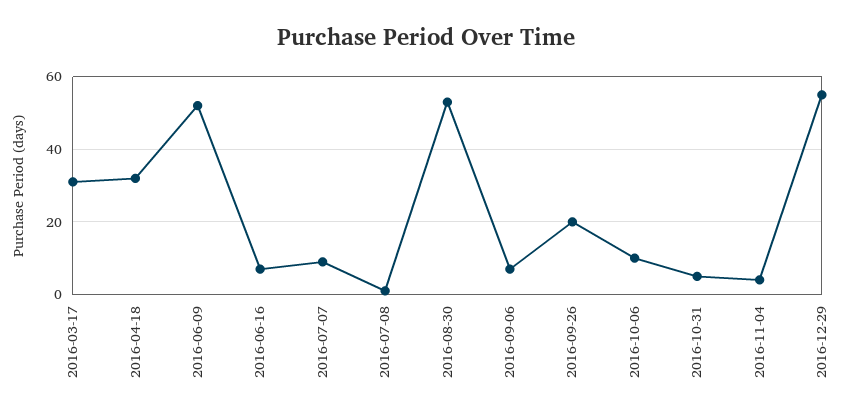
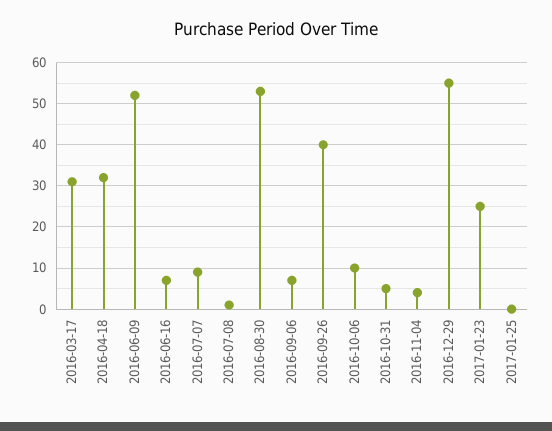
2016-09-26: 20 -> 40
2017-01-23: none -> 25
2017-01-25: none -> 0

